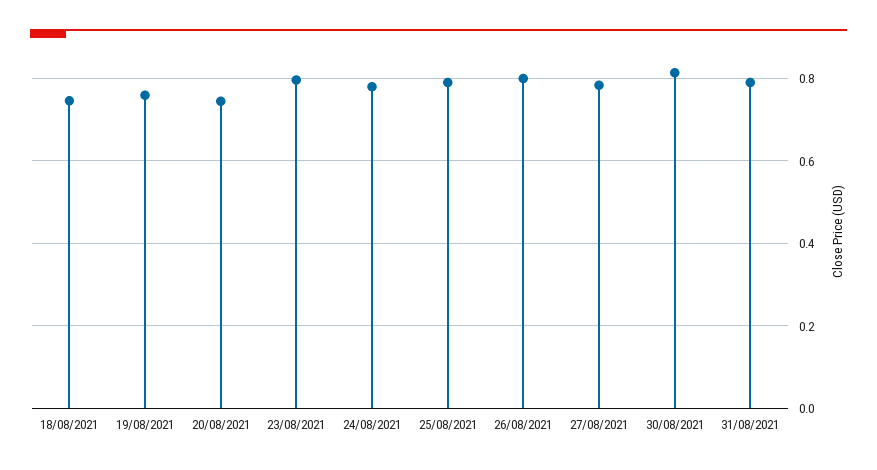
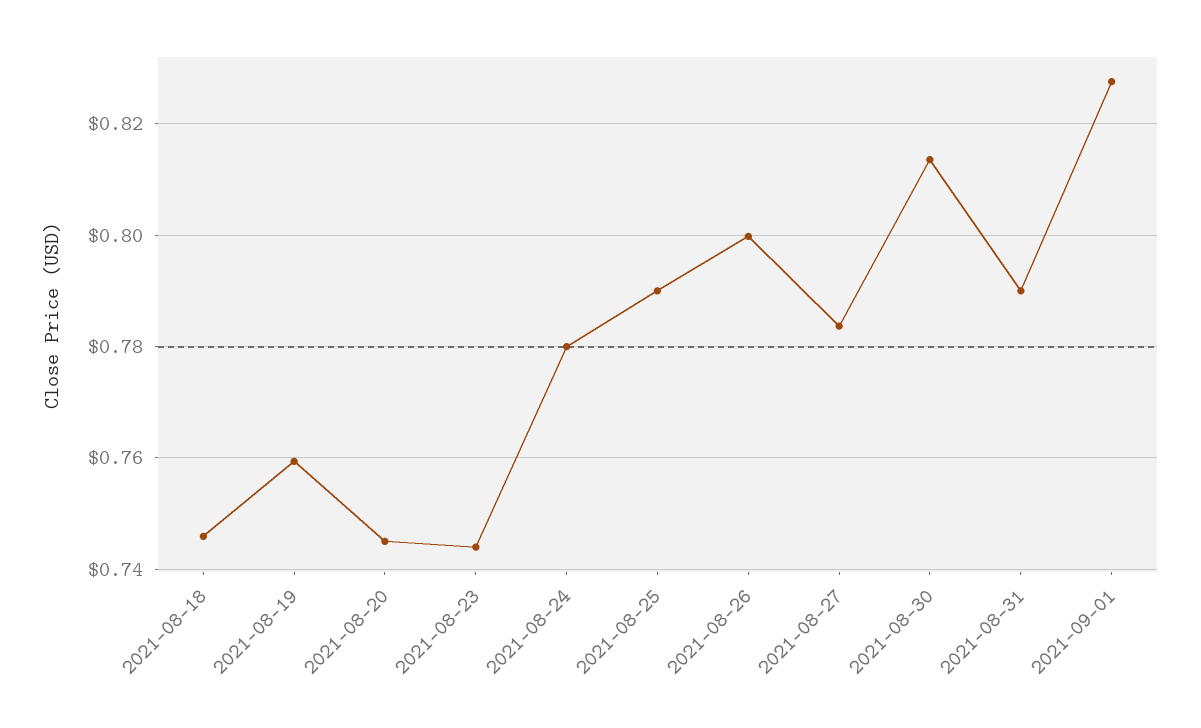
23/08/2021: 0.8 -> 0.744
2021-09-01: none -> 0.828

